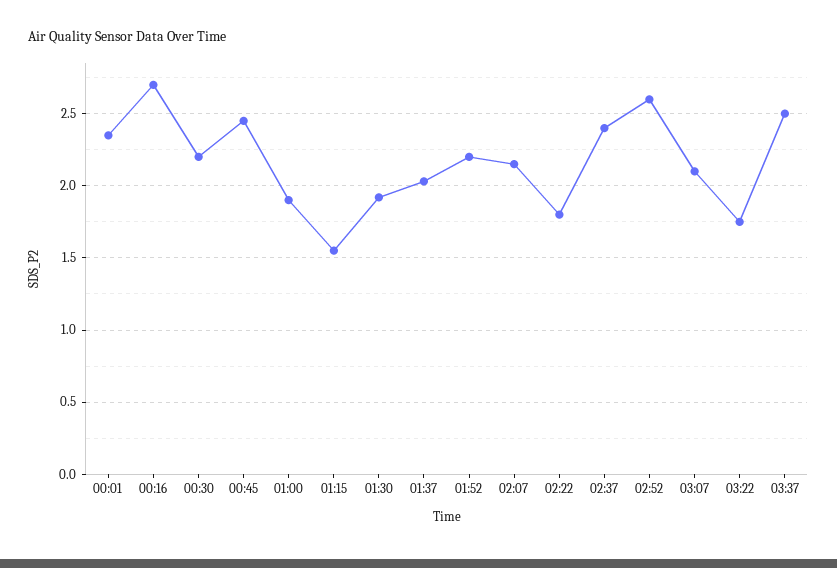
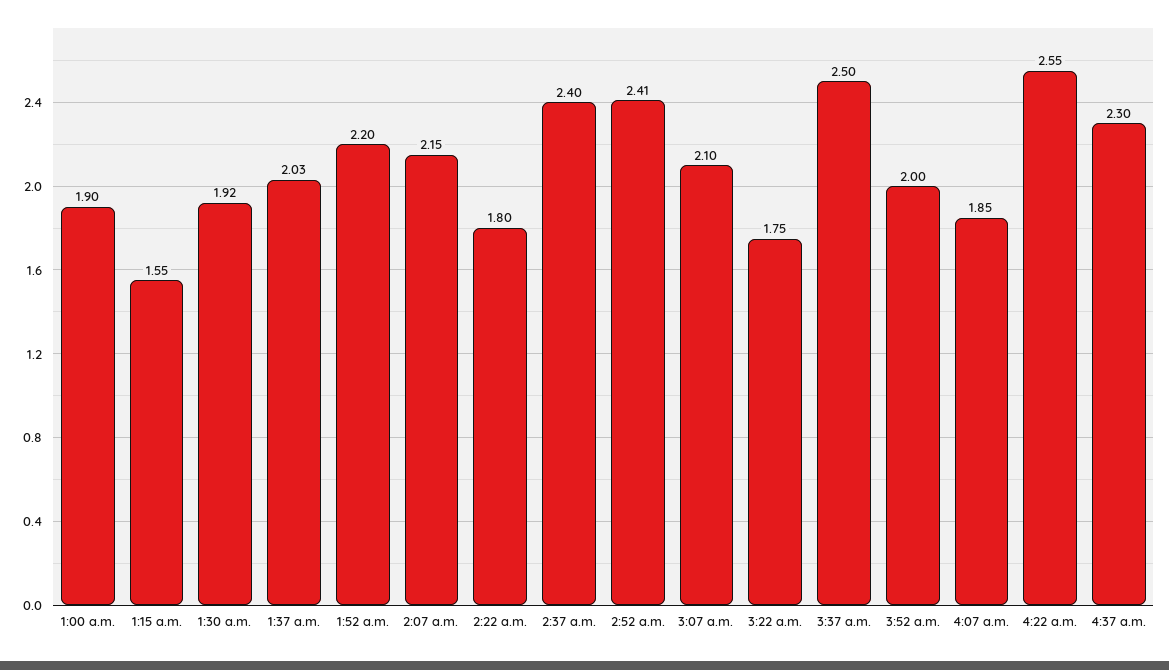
00:01: 2.35 -> none
00:16: 2.7 -> none
00:30: 2.2 -> none
00:45: 2.45 -> none
02:52: 2.6 -> 2.41
3:52 a.m.: none -> 2
4:07 a.m.: none -> 1.85
4:22 a.m.: none -> 2.55
4:37 a.m.: none -> 2.3

